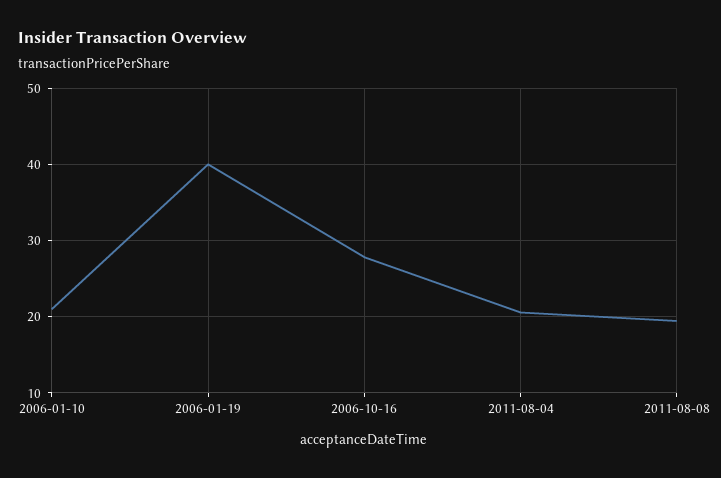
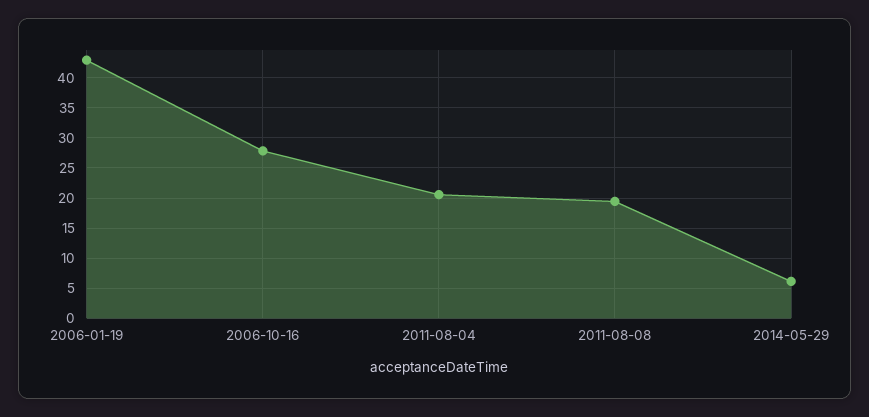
2006-01-10: 21 -> none
2006-01-19: 40 -> 43
2014-05-29: none -> 6

